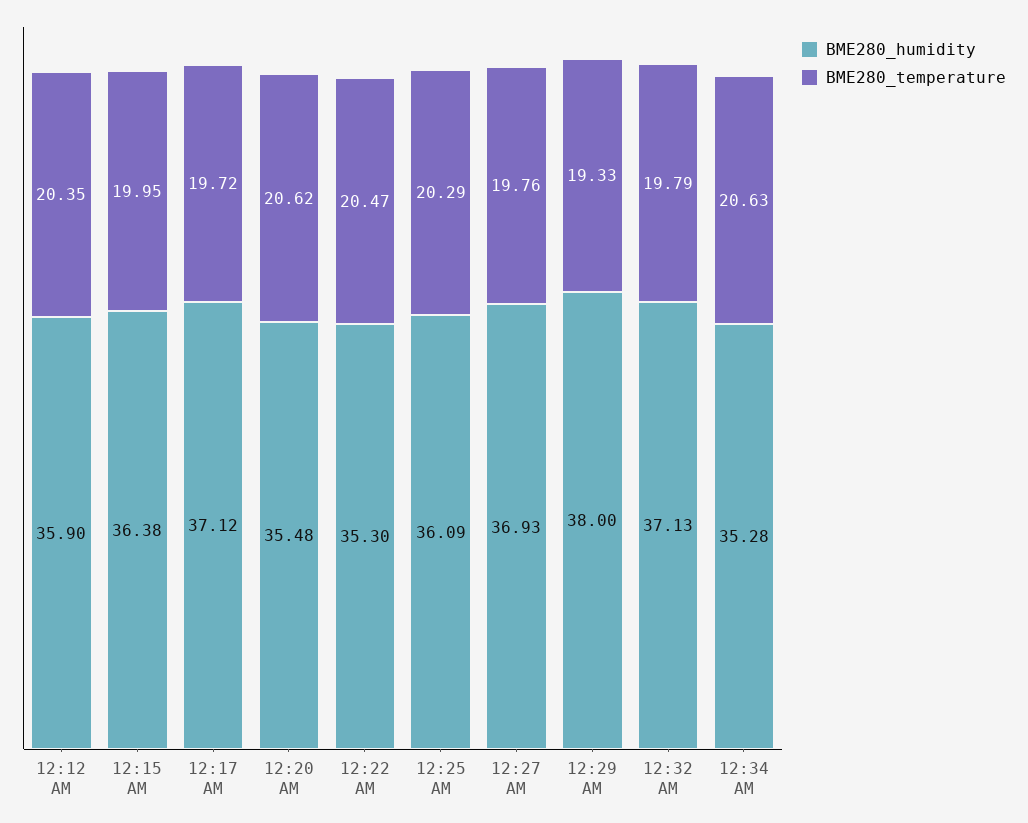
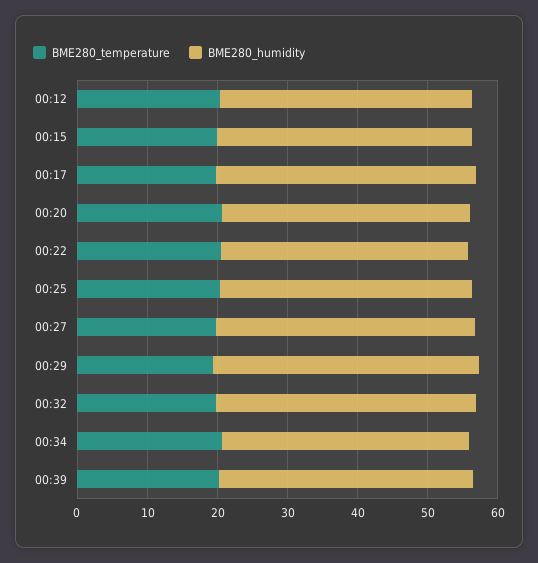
BME280_temperature, 00:39: none -> 20
BME280_humidity, 00:39: none -> 36

